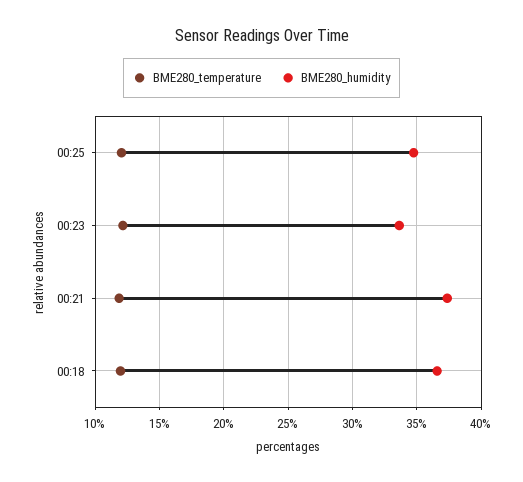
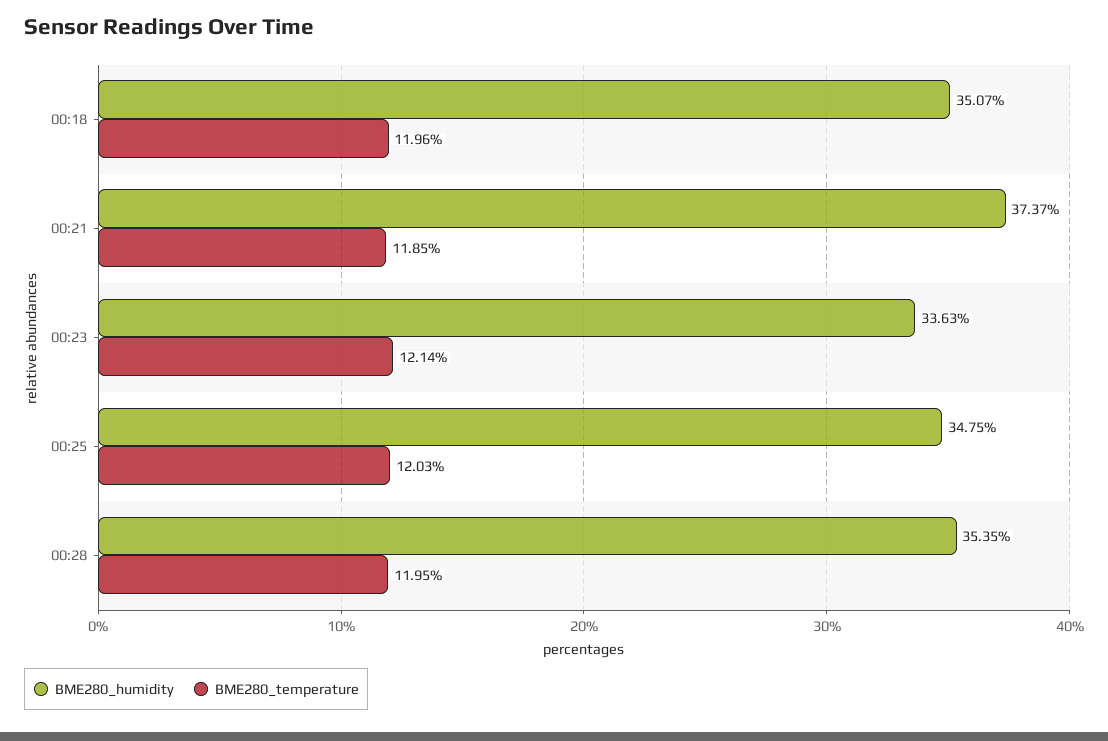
BME280_humidity, 00:18: 36.5 -> 35.07
BME280_humidity, 00:28: none -> 35.35
BME280_temperature, 00:28: none -> 11.95

